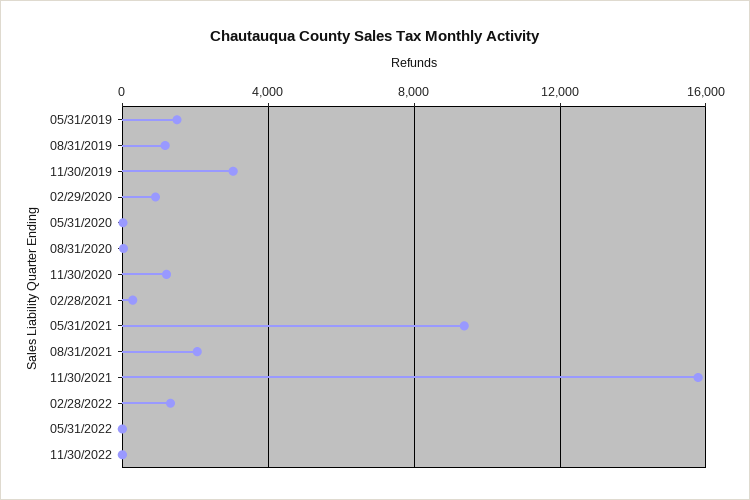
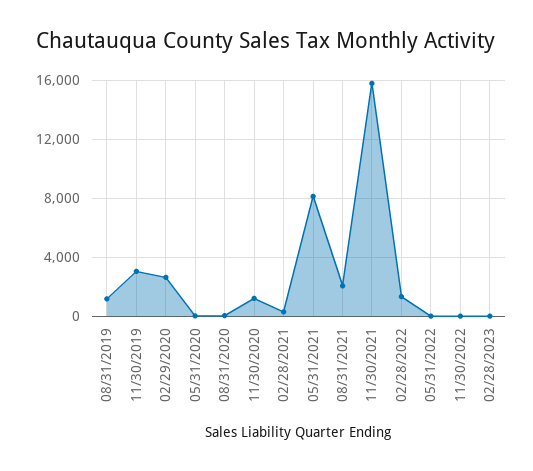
05/31/2019: 1500 -> none
02/29/2020: 1000 -> 2500
05/31/2021: 9500 -> 8000
02/28/2023: none -> 0

